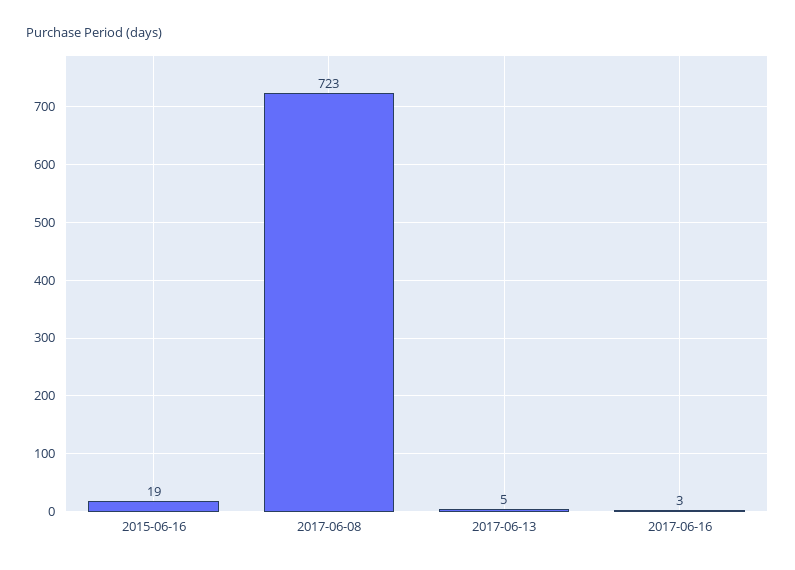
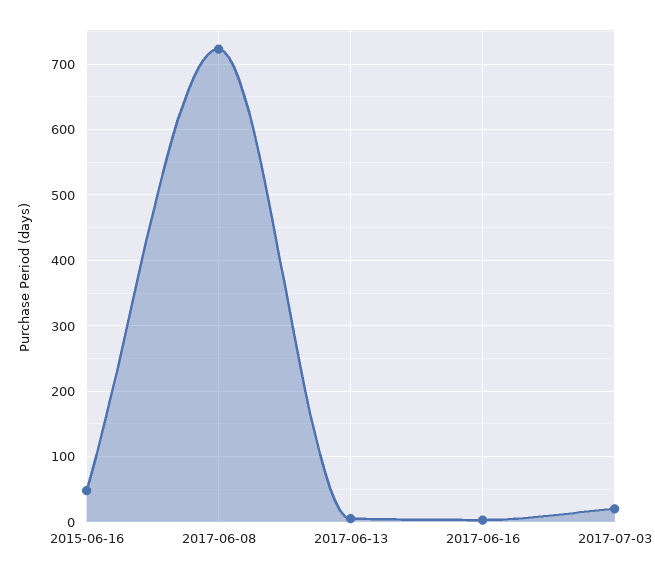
2015-06-16: 19 -> 50
2017-07-03: none -> 20

